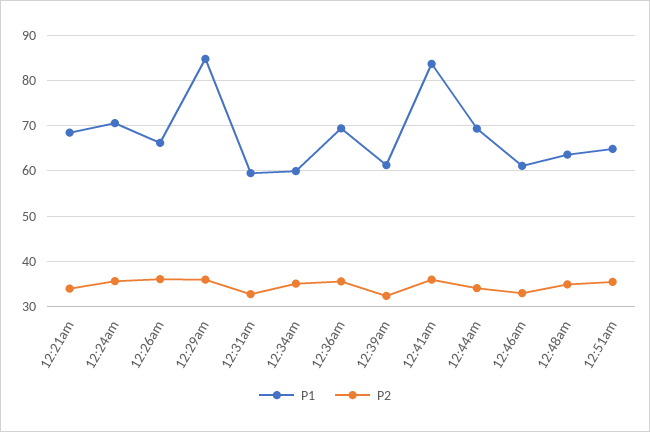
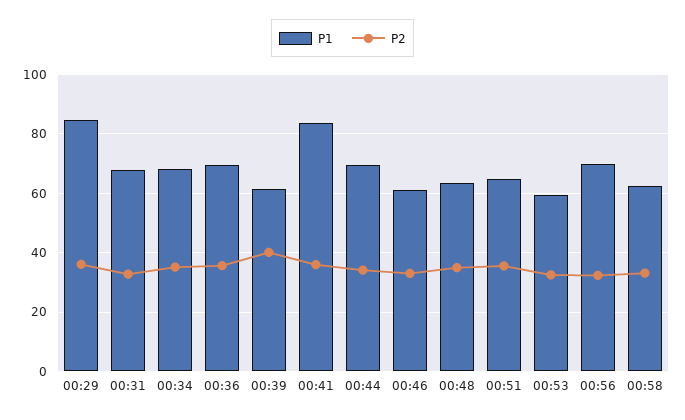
P1, 12:21am: 68 -> none
P2, 12:21am: 34 -> none
P1, 12:24am: 70 -> none
P2, 12:24am: 36 -> none
P1, 12:26am: 66 -> none
P2, 12:26am: 36 -> none
P1, 12:31am: 60 -> 67.5
P1, 12:34am: 60 -> 67.5
P2, 12:39am: 32 -> 40
P1, 00:53: none -> 60
P2, 00:53: none -> 32.5
P1, 00:56: none -> 70
P2, 00:56: none -> 32.5
P1, 00:58: none -> 62.5
P2, 00:58: none -> 32.5

